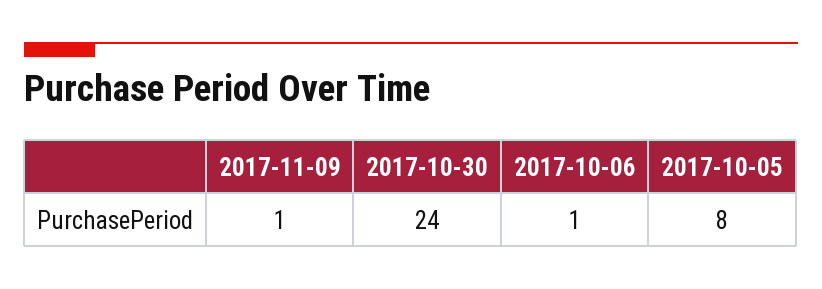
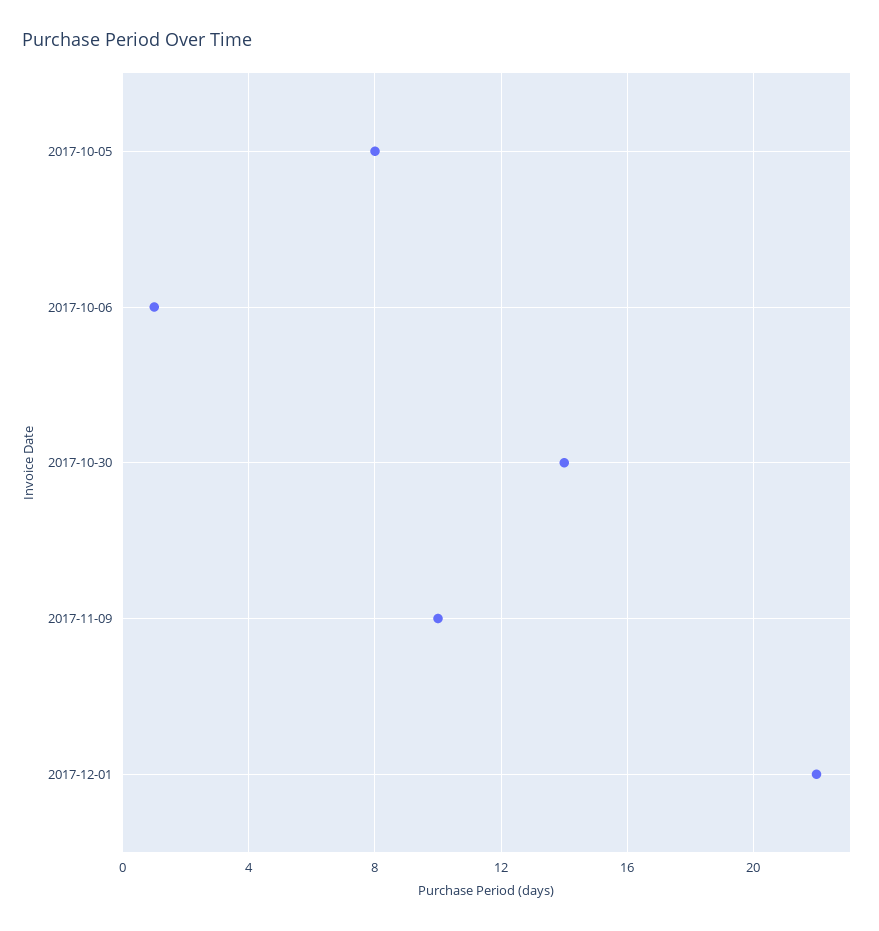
2017-11-09: 1 -> 10
2017-10-30: 24 -> 14
2017-12-01: none -> 22

